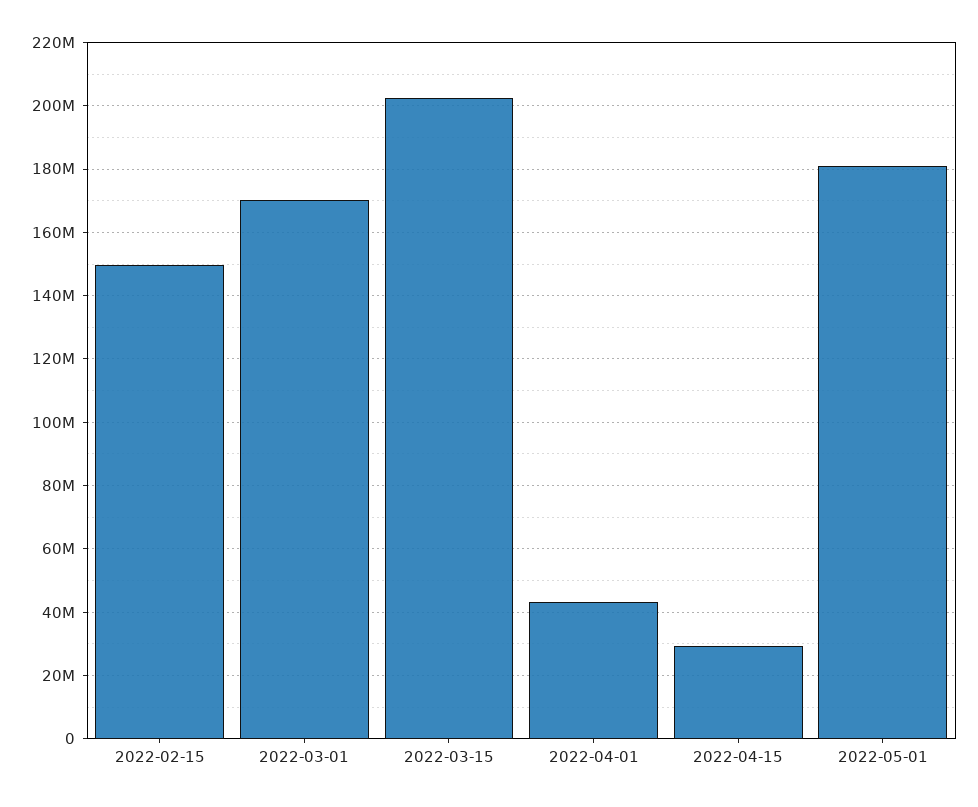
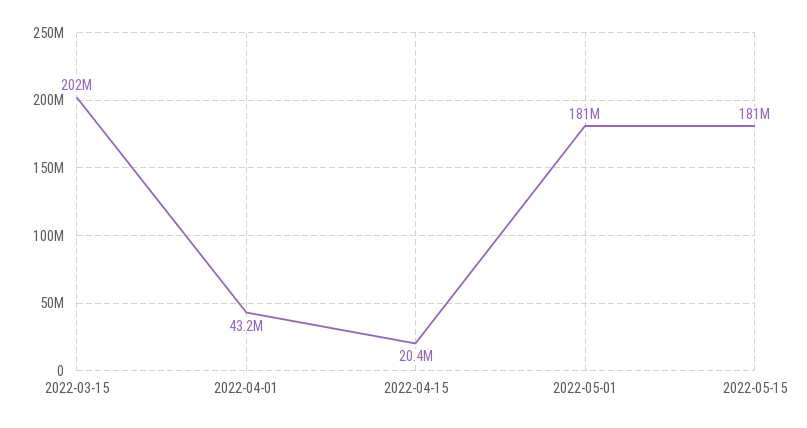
2022-02-15: 150000000 -> none
2022-03-01: 170000000 -> none
2022-04-15: 30000000 -> 20400000
2022-05-15: none -> 181000000

